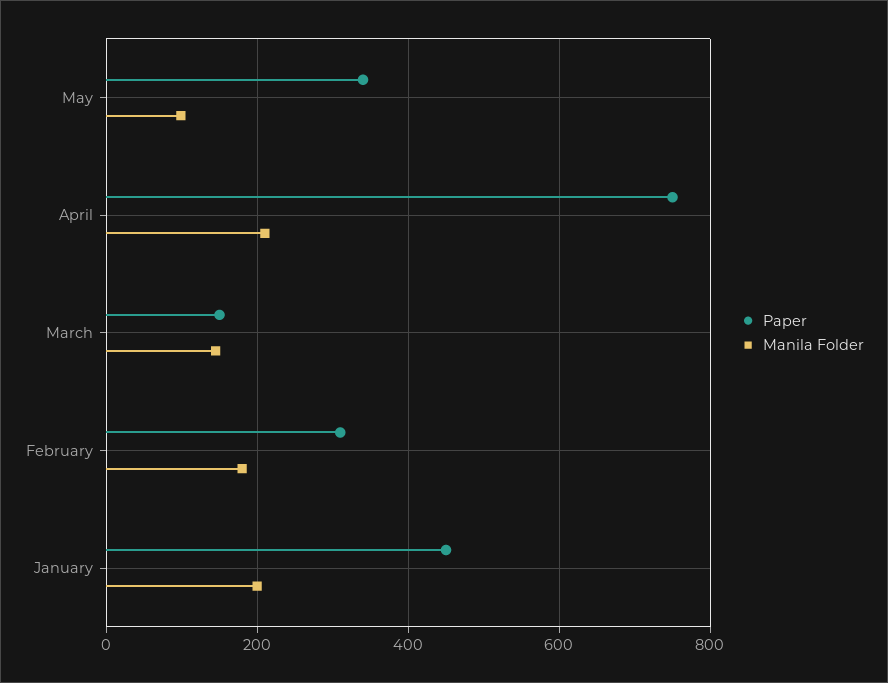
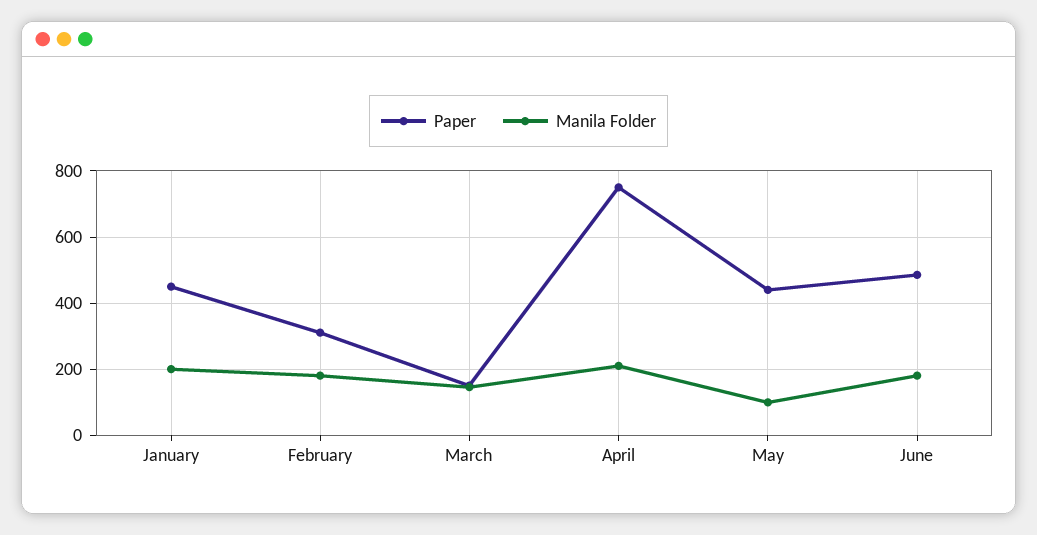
Paper, May: 340 -> 440
Paper, June: none -> 480
Manila Folder, June: none -> 180

